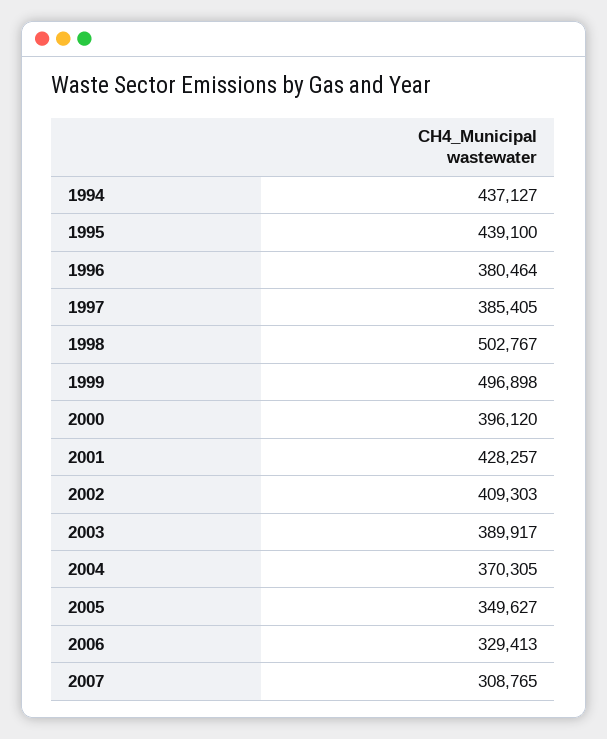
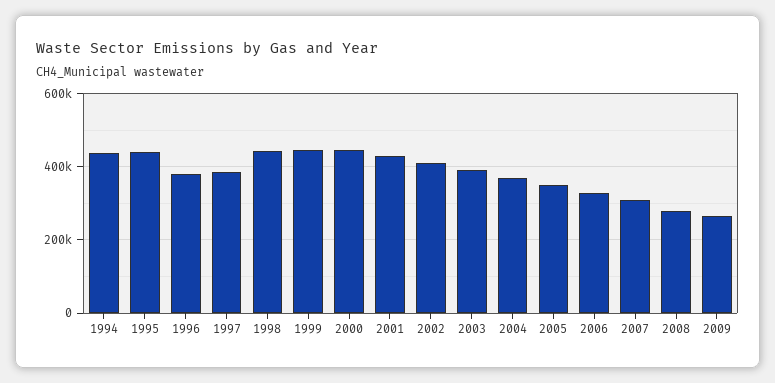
1998: 502767 -> 440000
1999: 496898 -> 440000
2000: 396120 -> 440000
2008: none -> 280000
2009: none -> 260000

